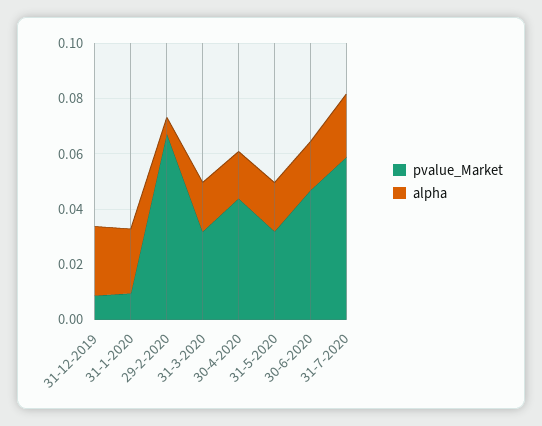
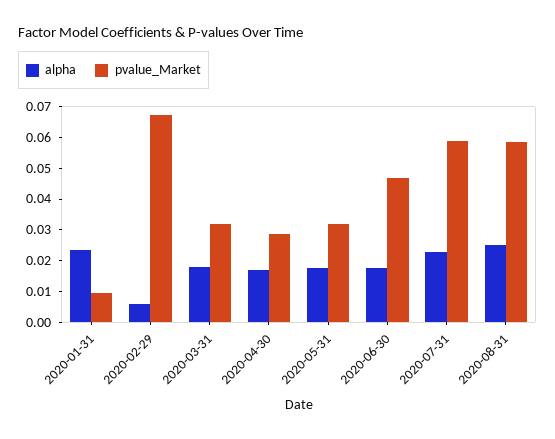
pvalue_Market, 31-12-2019: 0.01 -> none
alpha, 31-12-2019: 0.025 -> none
pvalue_Market, 30-4-2020: 0.045 -> 0.03
alpha, 2020-08-31: none -> 0.025
pvalue_Market, 2020-08-31: none -> 0.06

